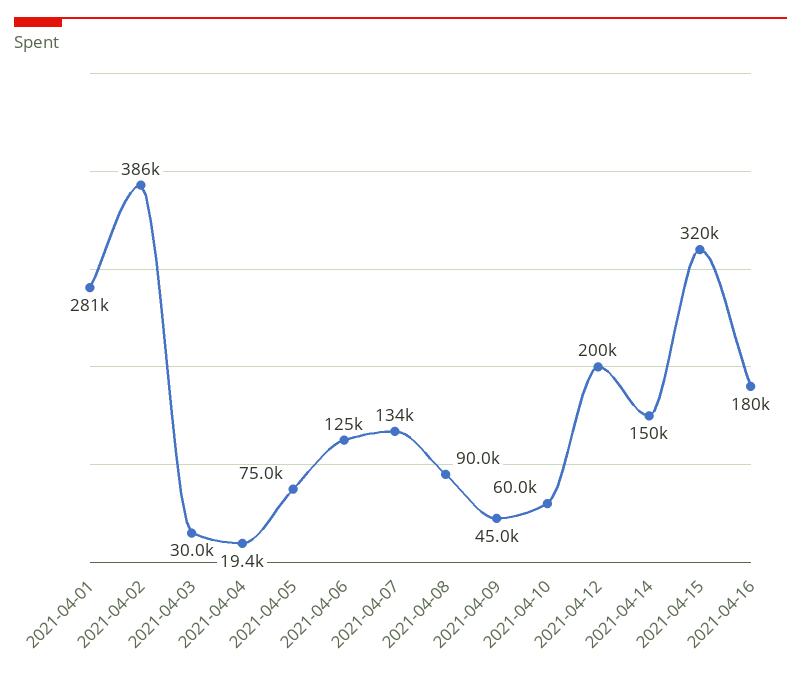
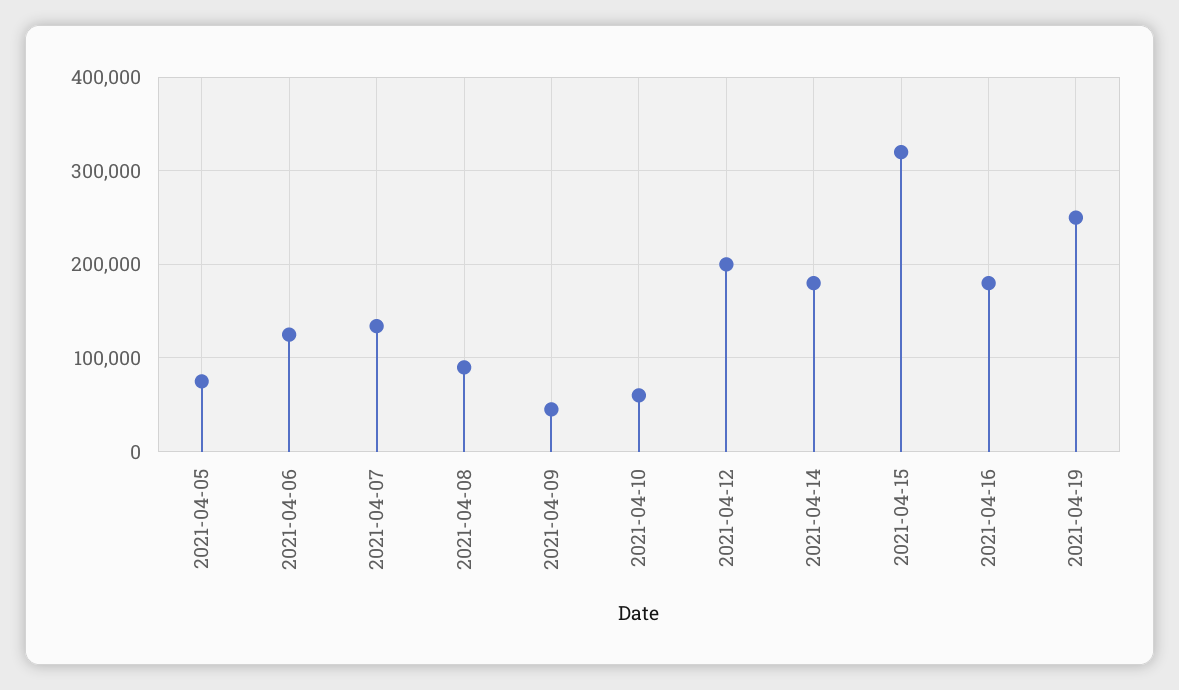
2021-04-01: 281000 -> none
2021-04-02: 386000 -> none
2021-04-03: 30000 -> none
2021-04-04: 19400 -> none
2021-04-14: 150000 -> 180000
2021-04-19: none -> 250000

